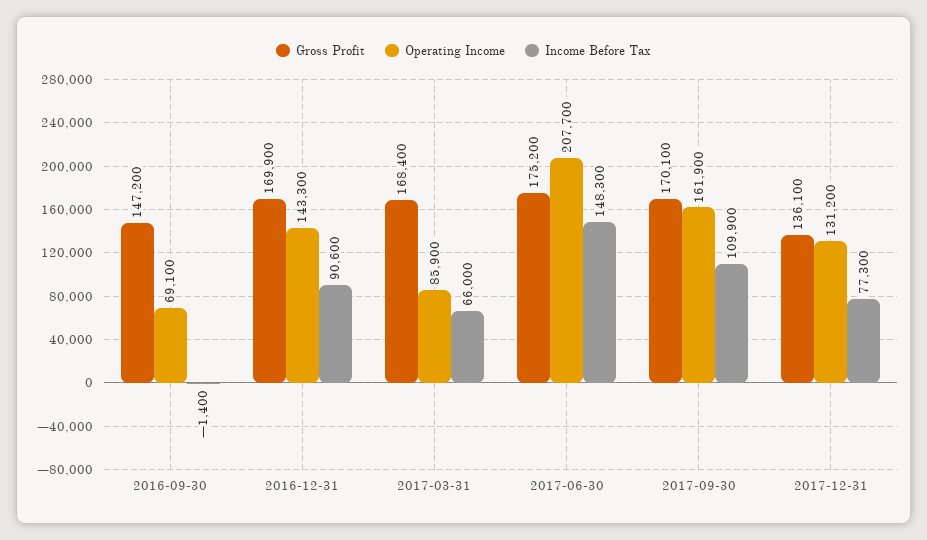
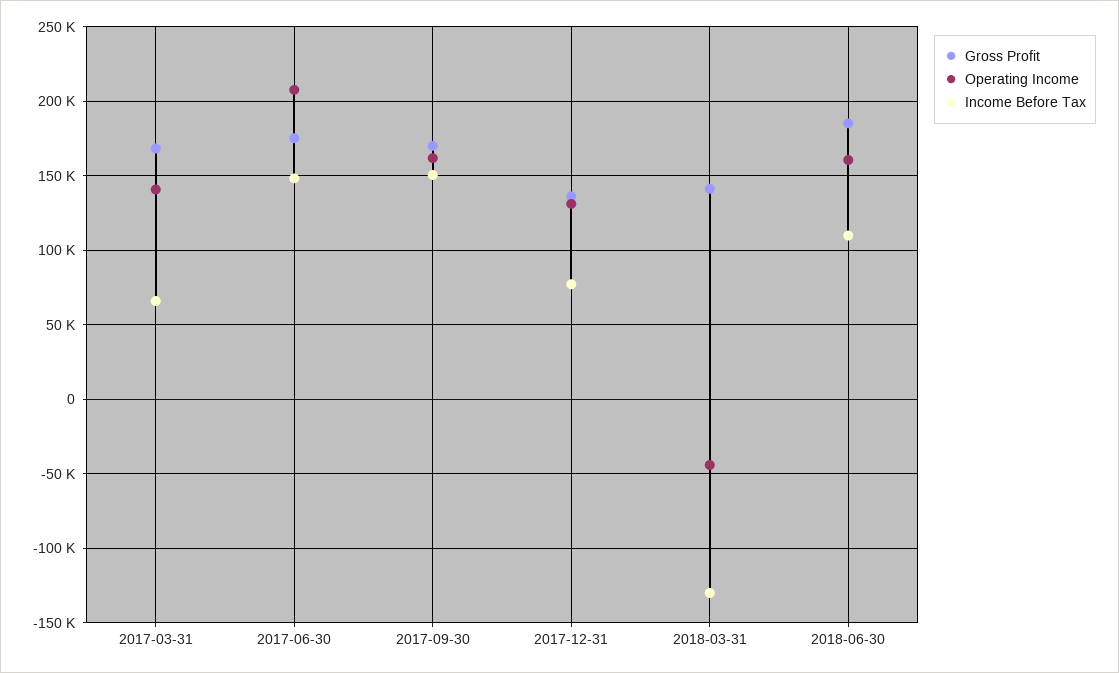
Gross Profit, 2016-09-30: 147200 -> none
Operating Income, 2016-09-30: 69100 -> none
Income Before Tax, 2016-09-30: -1400 -> none
Gross Profit, 2016-12-31: 169900 -> none
Operating Income, 2016-12-31: 143300 -> none
Income Before Tax, 2016-12-31: 90600 -> none
Operating Income, 2017-03-31: 85900 -> 140000
Income Before Tax, 2017-09-30: 109900 -> 150000
Gross Profit, 2018-03-31: none -> 140000
Operating Income, 2018-03-31: none -> -45000
Income Before Tax, 2018-03-31: none -> -130000
Gross Profit, 2018-06-30: none -> 185000
Operating Income, 2018-06-30: none -> 160000
Income Before Tax, 2018-06-30: none -> 110000

